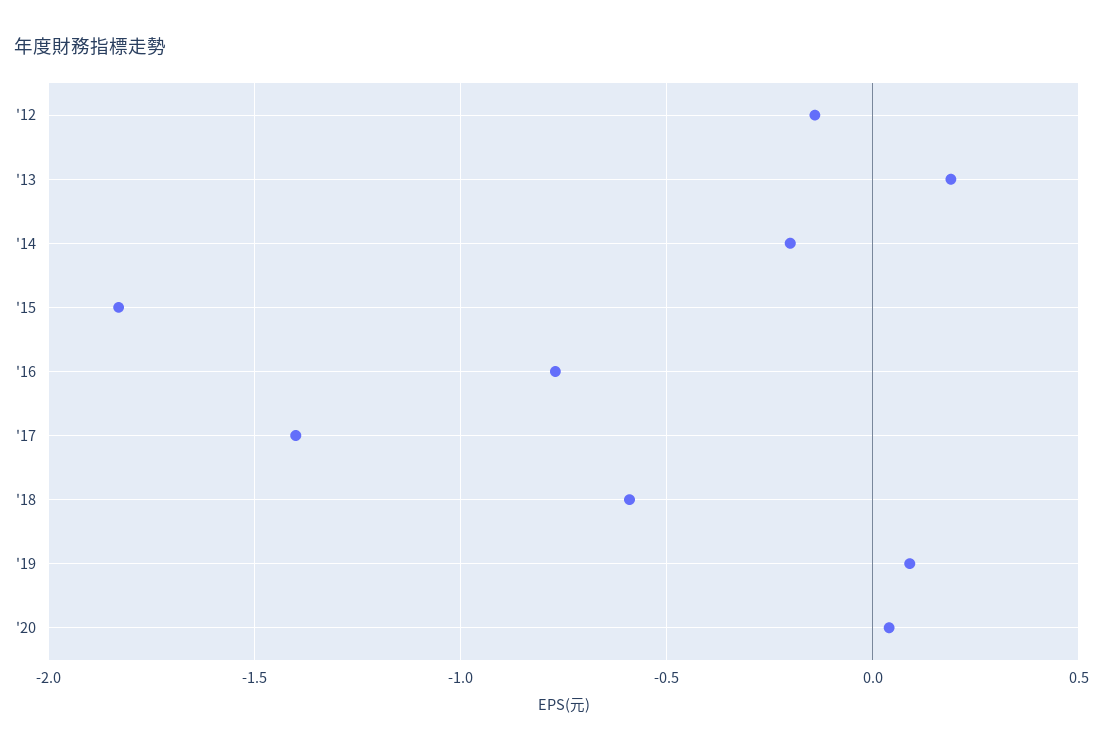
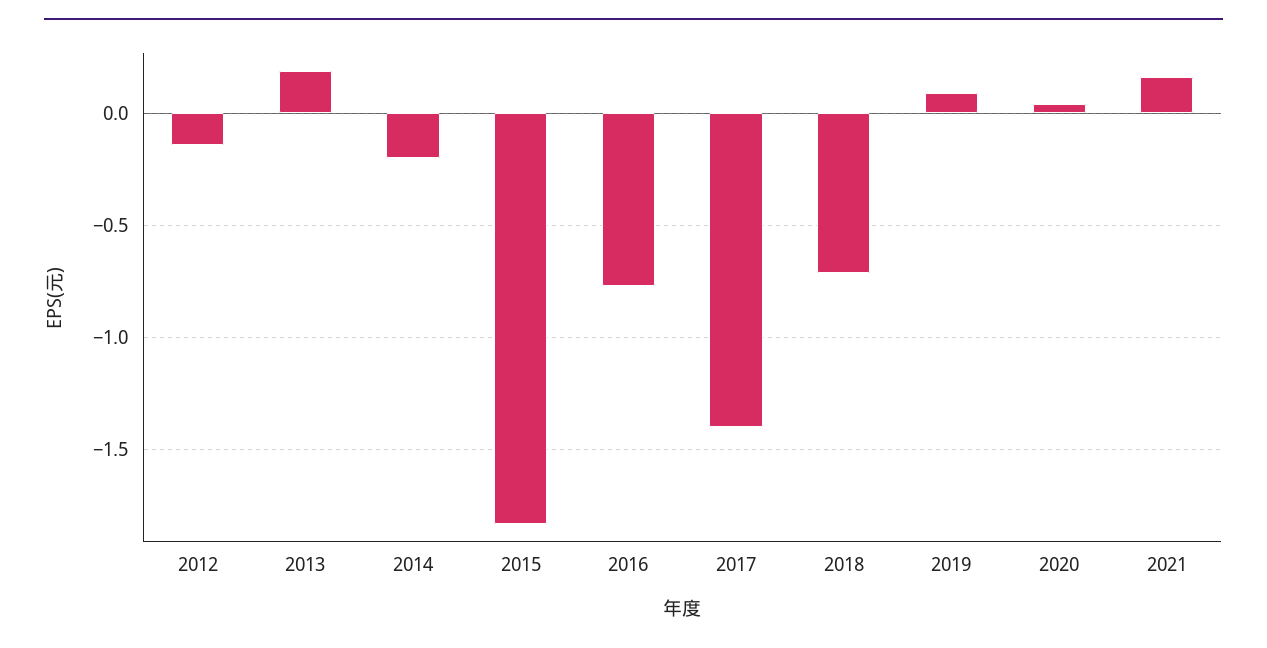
'18: -0.6 -> -0.7
2021: none -> 0.15

